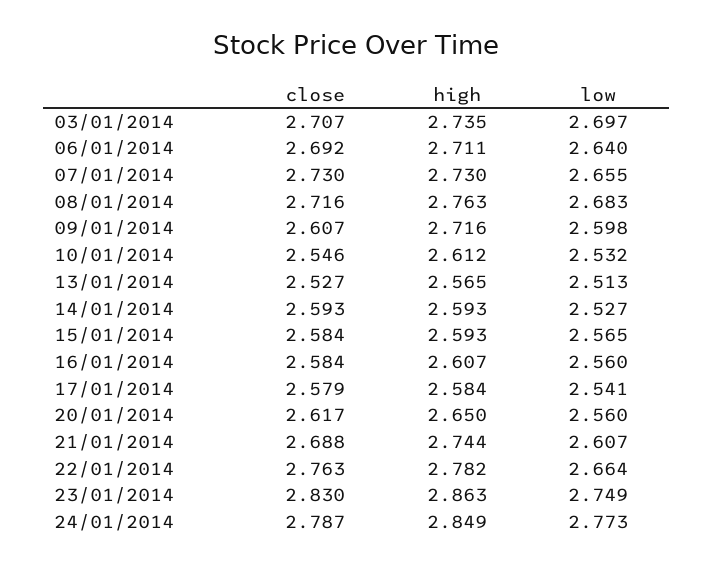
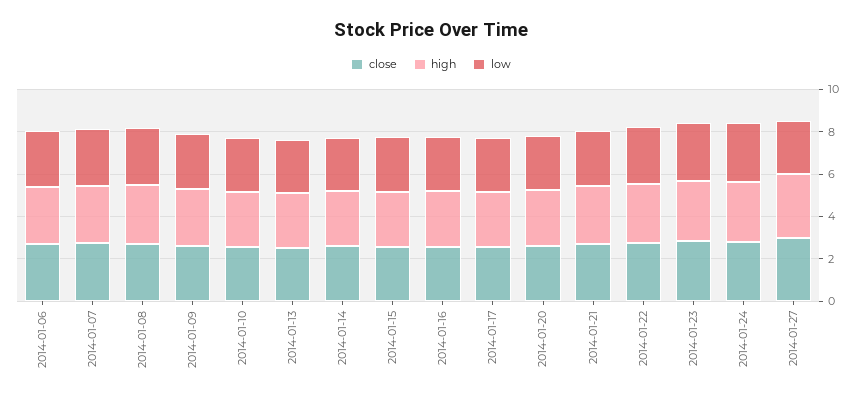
close, 03/01/2014: 2.707 -> none
high, 03/01/2014: 2.735 -> none
low, 03/01/2014: 2.697 -> none
close, 2014-01-27: none -> 3
high, 2014-01-27: none -> 3
low, 2014-01-27: none -> 2.5

